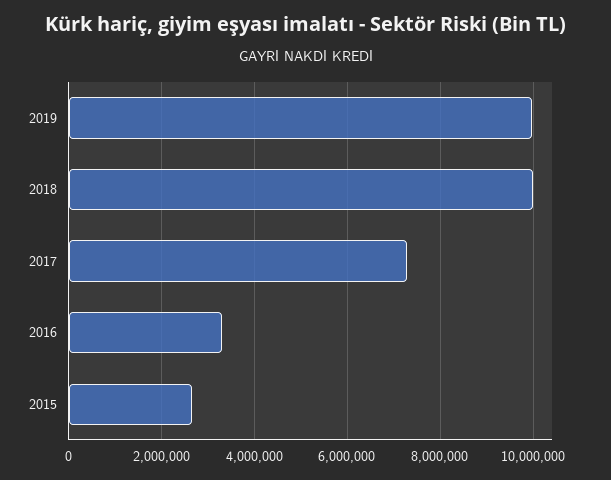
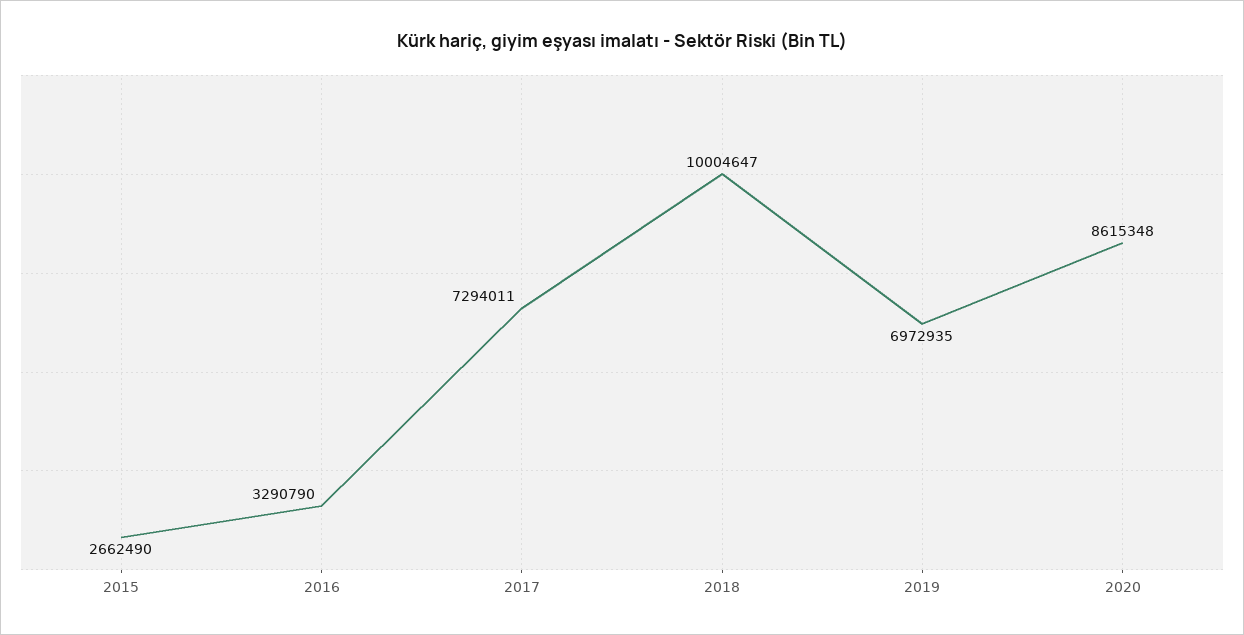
2019: 10000000 -> 6972935
2020: none -> 8615348

